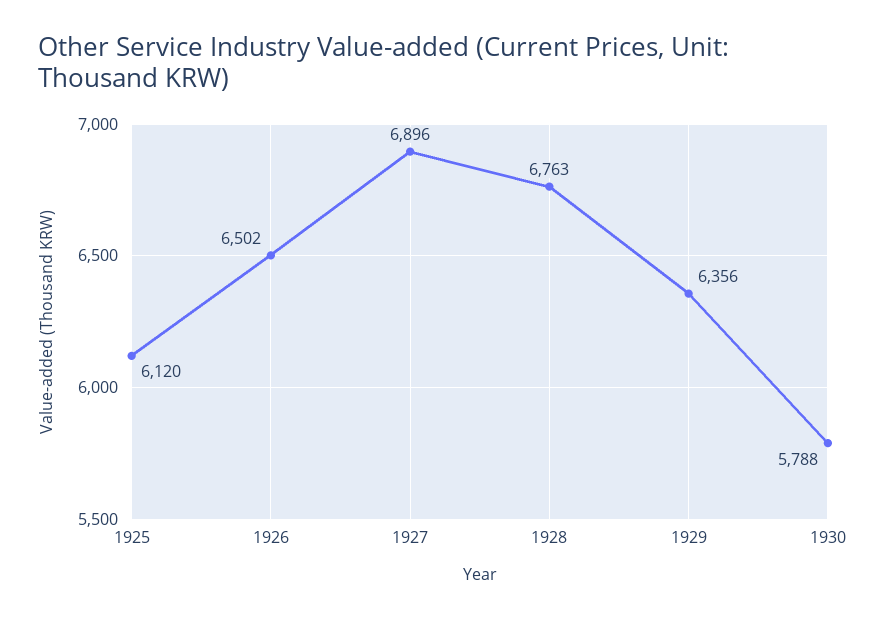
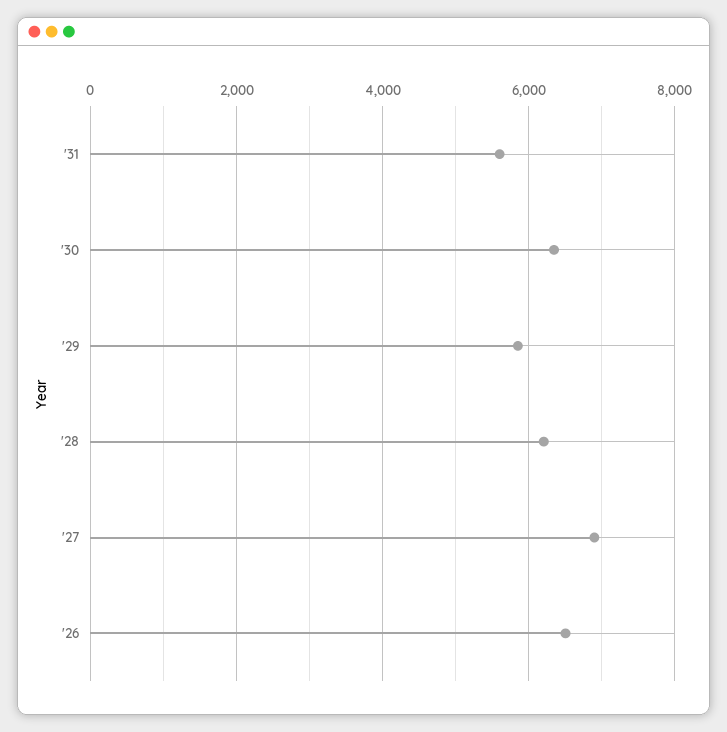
1925: 6120 -> none
1928: 6763 -> 6200
1929: 6356 -> 5800
1930: 5788 -> 6400
'31: none -> 5600

